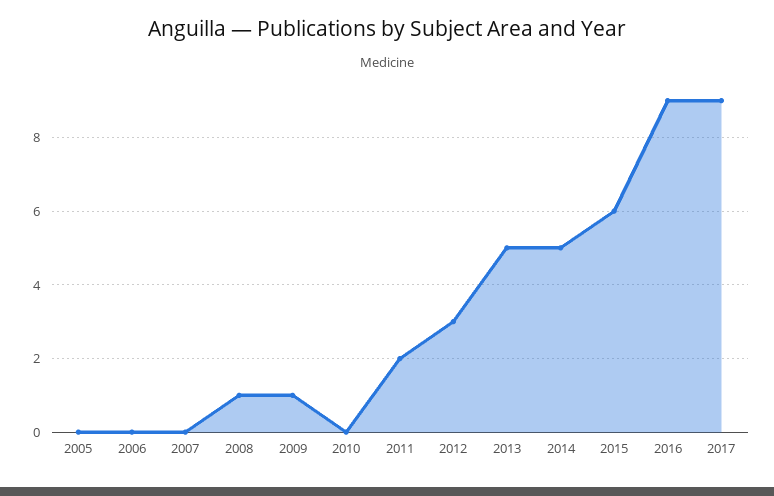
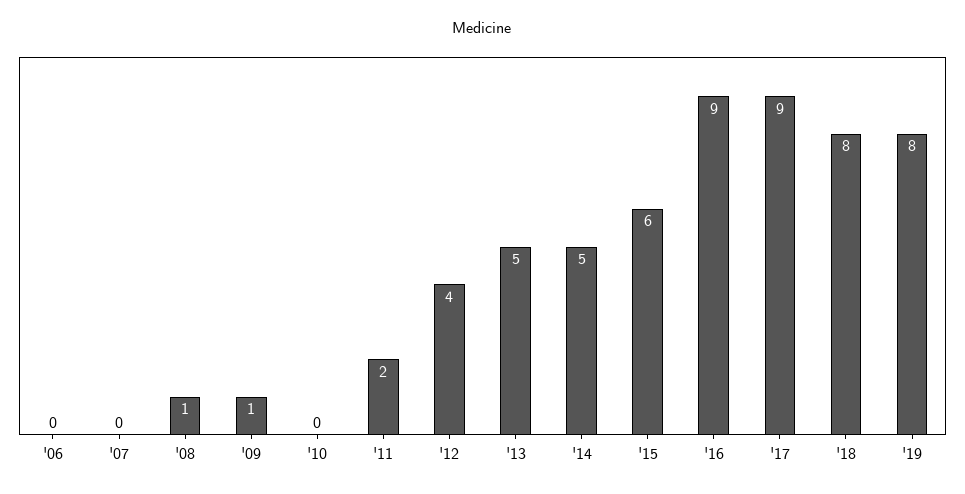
2005: 0 -> none
2012: 3 -> 4
'18: none -> 8
'19: none -> 8

